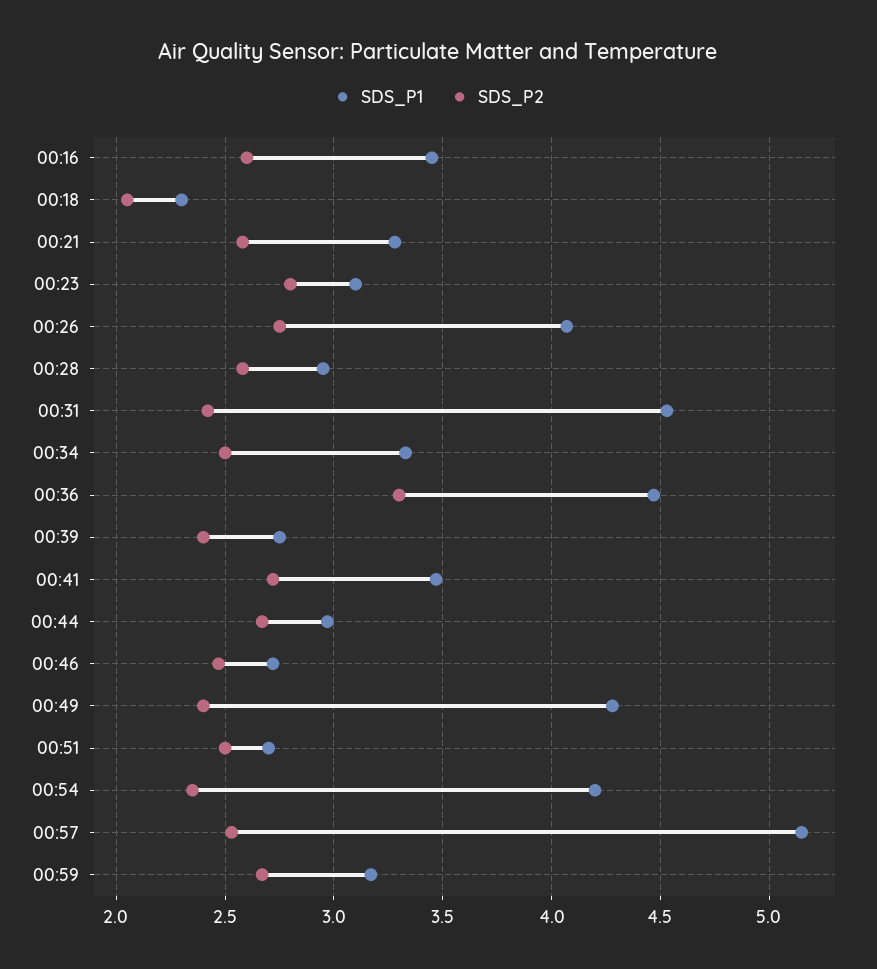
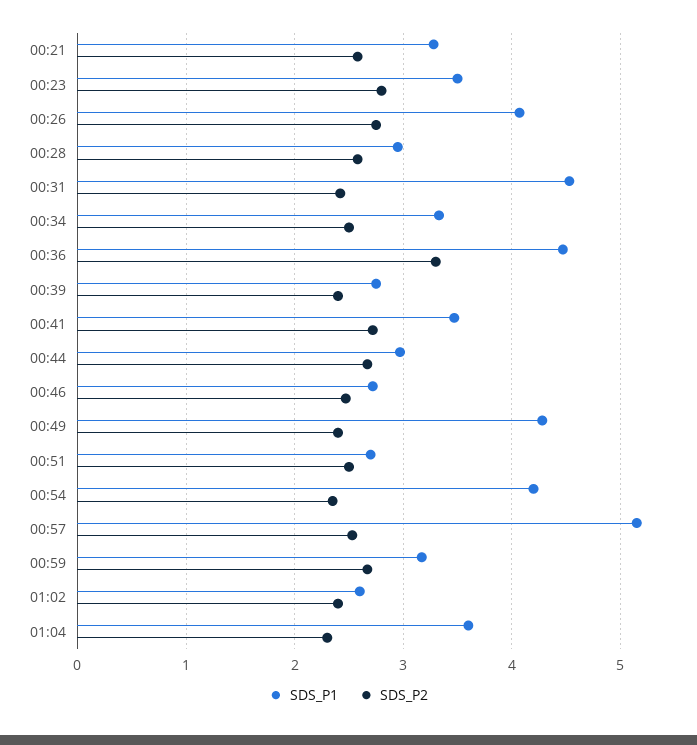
SDS_P1, 00:16: 3.45 -> none
SDS_P2, 00:16: 2.6 -> none
SDS_P1, 00:18: 2.3 -> none
SDS_P2, 00:18: 2.05 -> none
SDS_P1, 00:23: 3.1 -> 3.5
SDS_P1, 01:02: none -> 2.6
SDS_P2, 01:02: none -> 2.4
SDS_P1, 01:04: none -> 3.6
SDS_P2, 01:04: none -> 2.3

